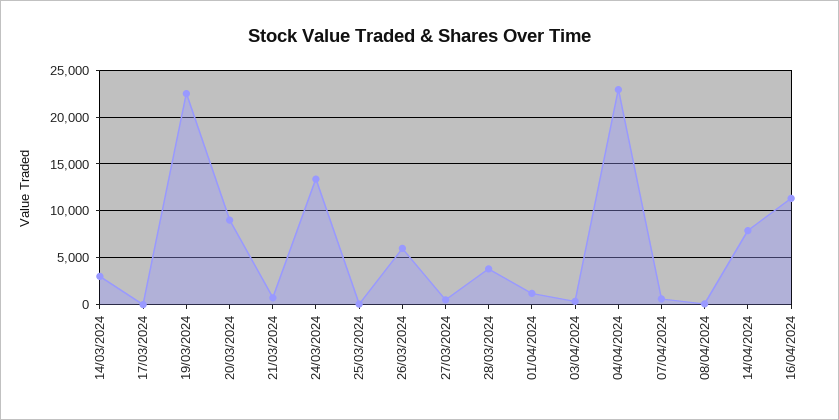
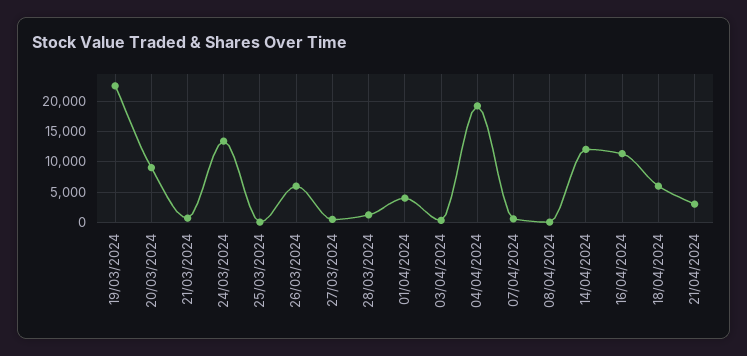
14/03/2024: 3000 -> none
17/03/2024: 0 -> none
28/03/2024: 4000 -> 1000
01/04/2024: 1000 -> 4000
04/04/2024: 23000 -> 19000
14/04/2024: 8000 -> 12000
18/04/2024: none -> 6000
21/04/2024: none -> 3000

